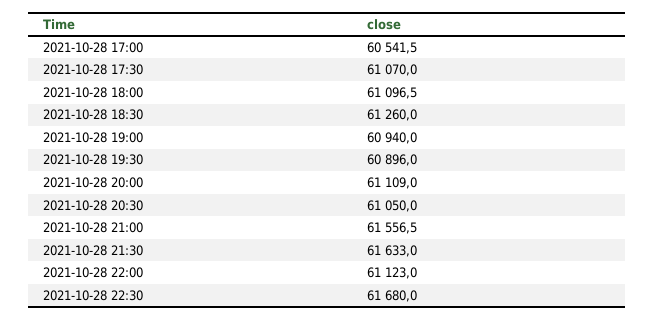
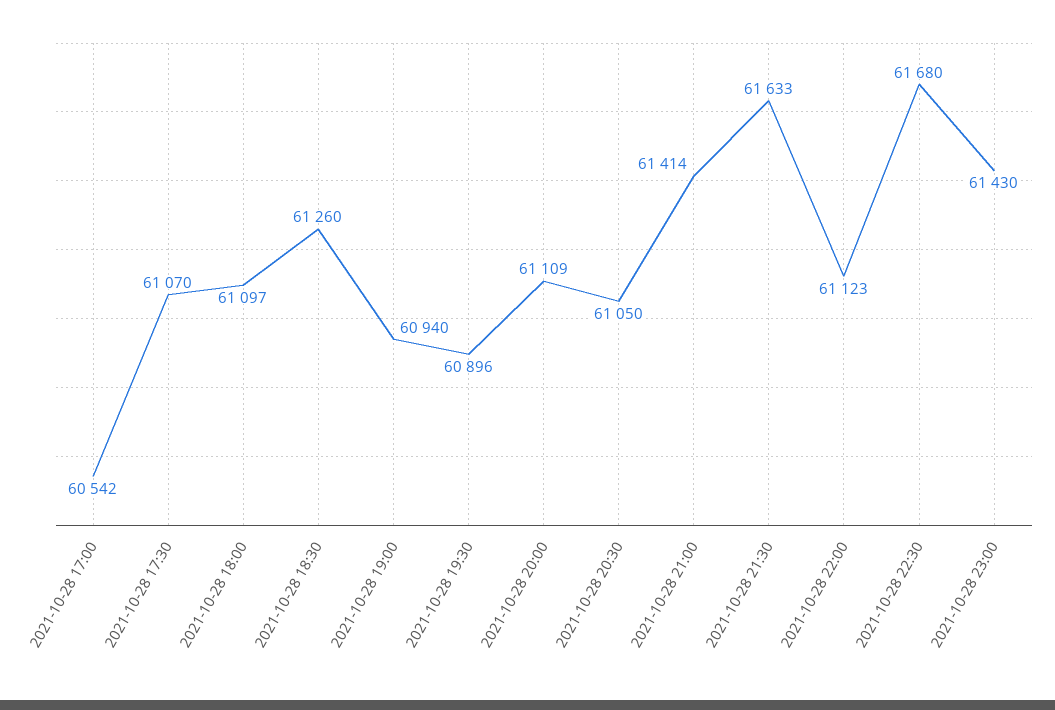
2021-10-28 21:00: 61556.5 -> 61414
2021-10-28 23:00: none -> 61430

